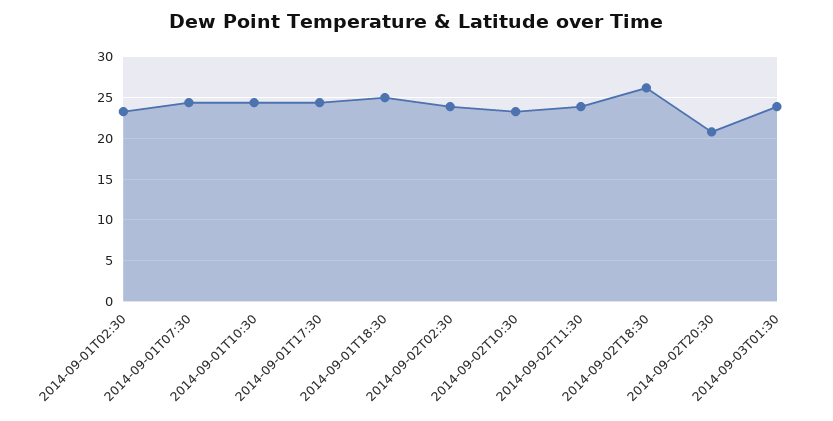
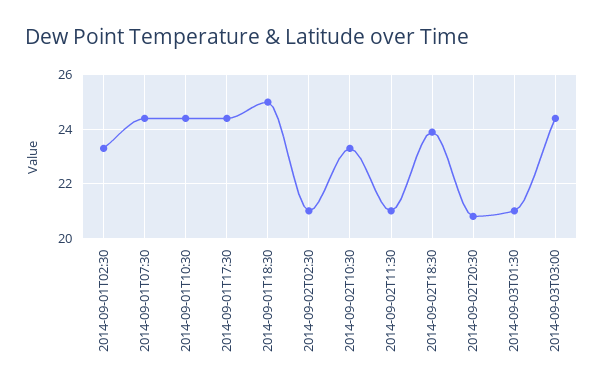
2014-09-02T02:30: 24 -> 21
2014-09-02T11:30: 24 -> 21
2014-09-02T18:30: 26 -> 24
2014-09-03T01:30: 24 -> 21
2014-09-03T03:00: none -> 24.5

